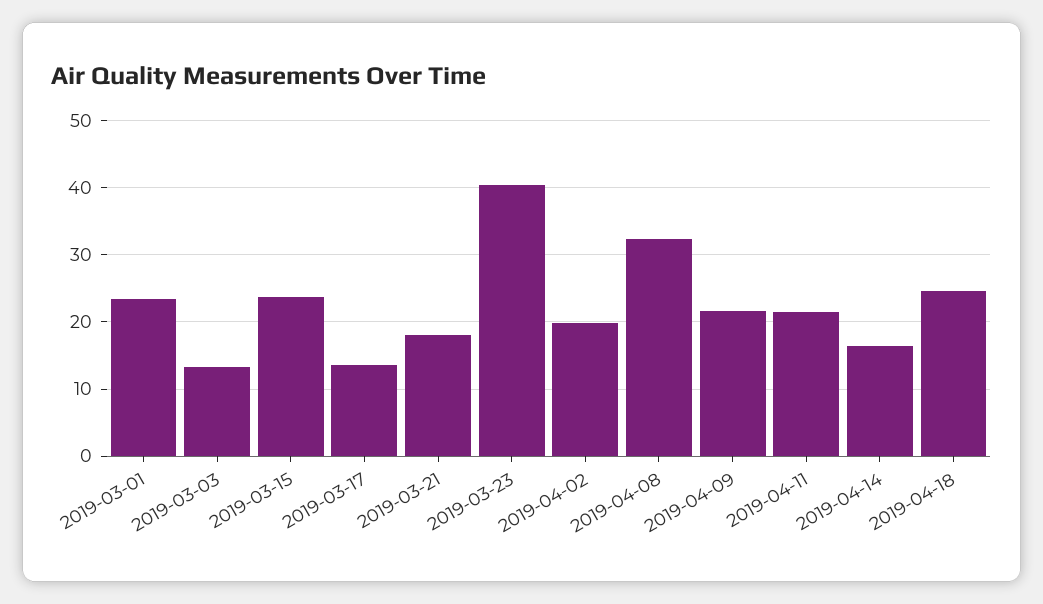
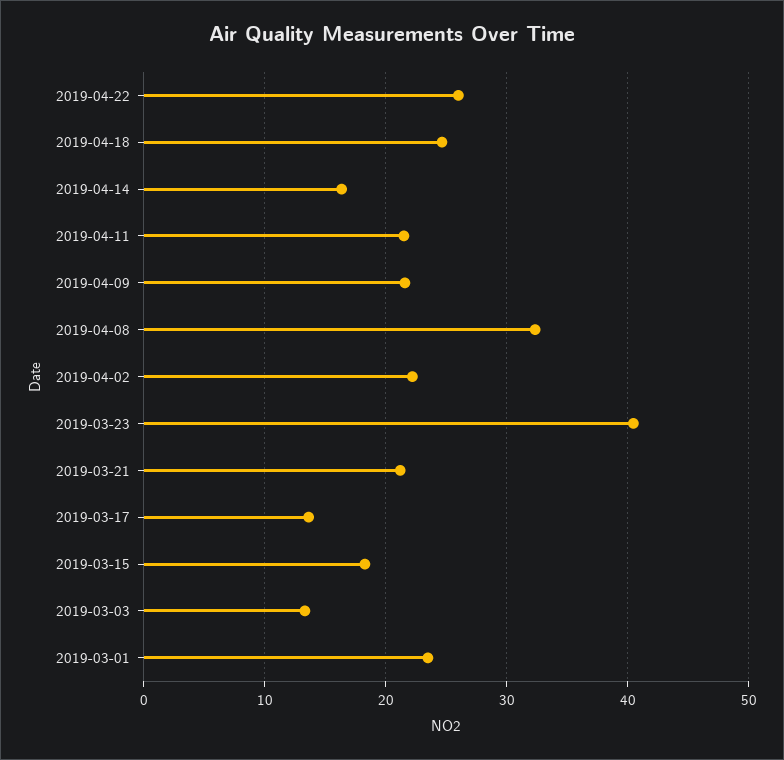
2019-03-15: 24 -> 18
2019-03-21: 18 -> 21
2019-04-02: 20 -> 22
2019-04-22: none -> 26

